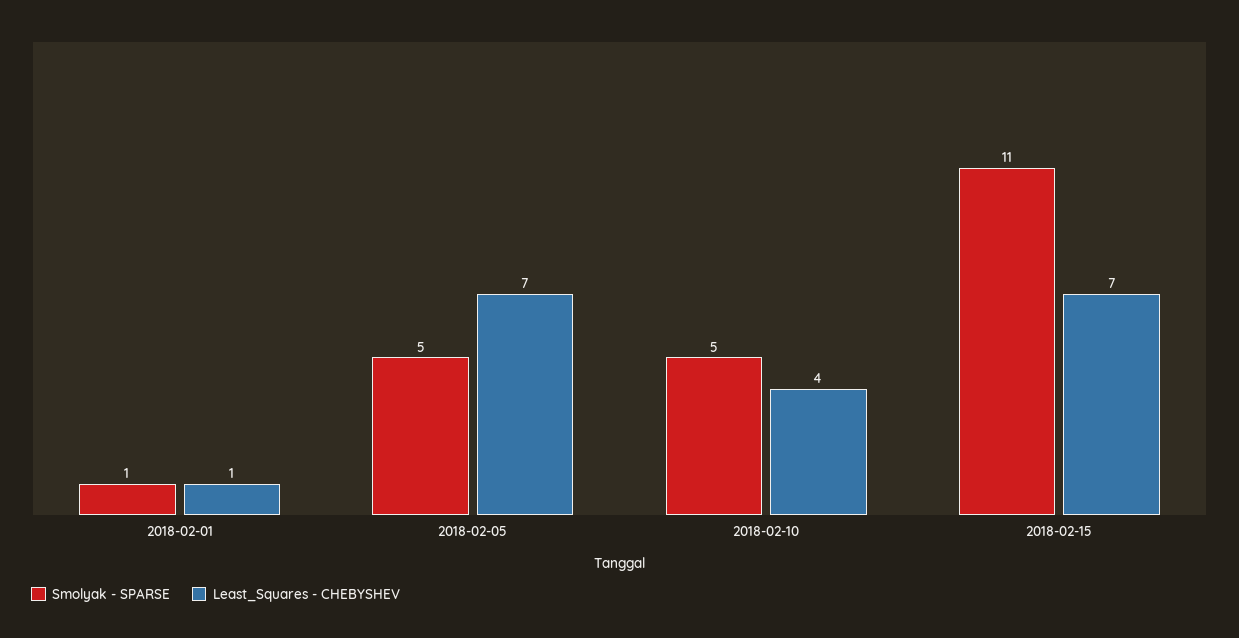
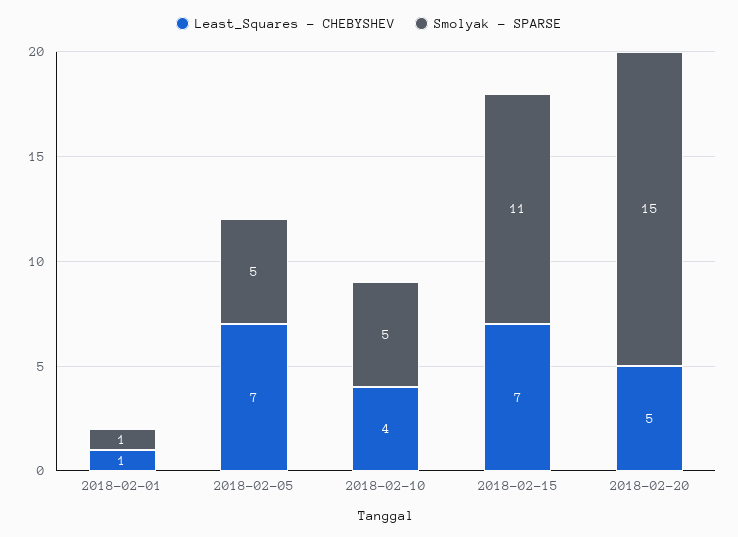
Least_Squares - CHEBYSHEV, 2018-02-20: none -> 5
Smolyak - SPARSE, 2018-02-20: none -> 15

